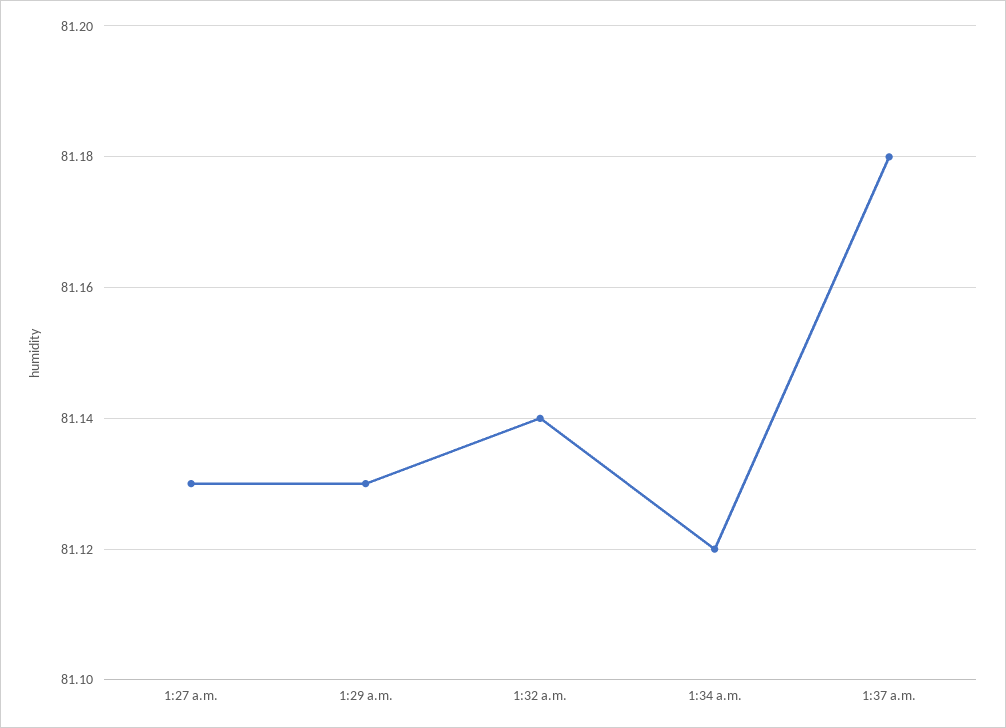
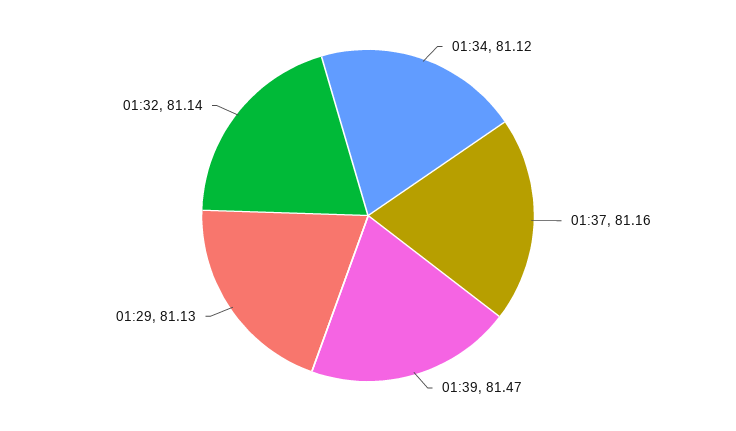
1:27 a.m.: 81.13 -> none
1:37 a.m.: 81.18 -> 81.16
01:39: none -> 81.47

